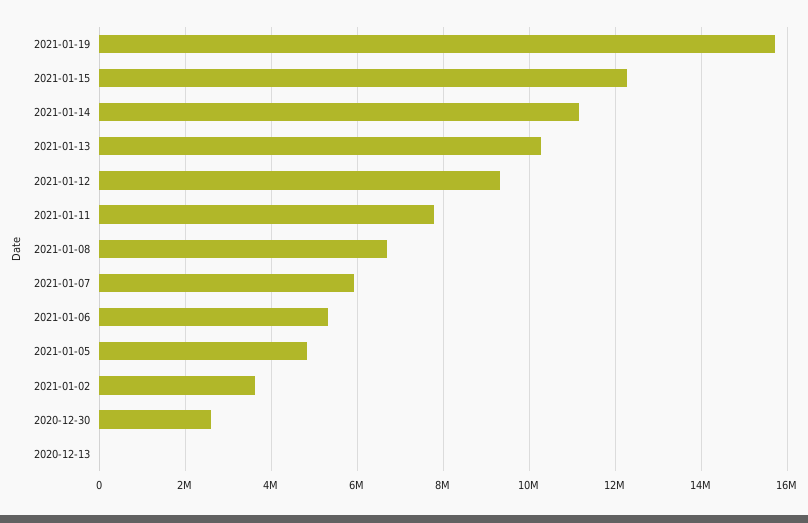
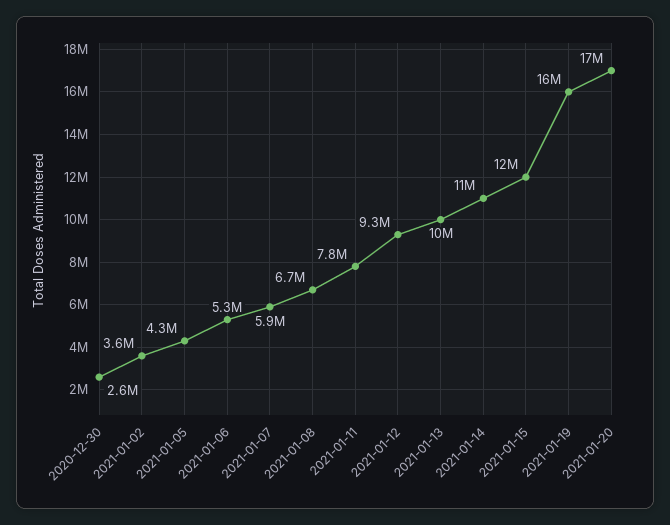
2021-01-05: 4800000 -> 4300000
2020-12-13: 0 -> none
2021-01-20: none -> 17000000

